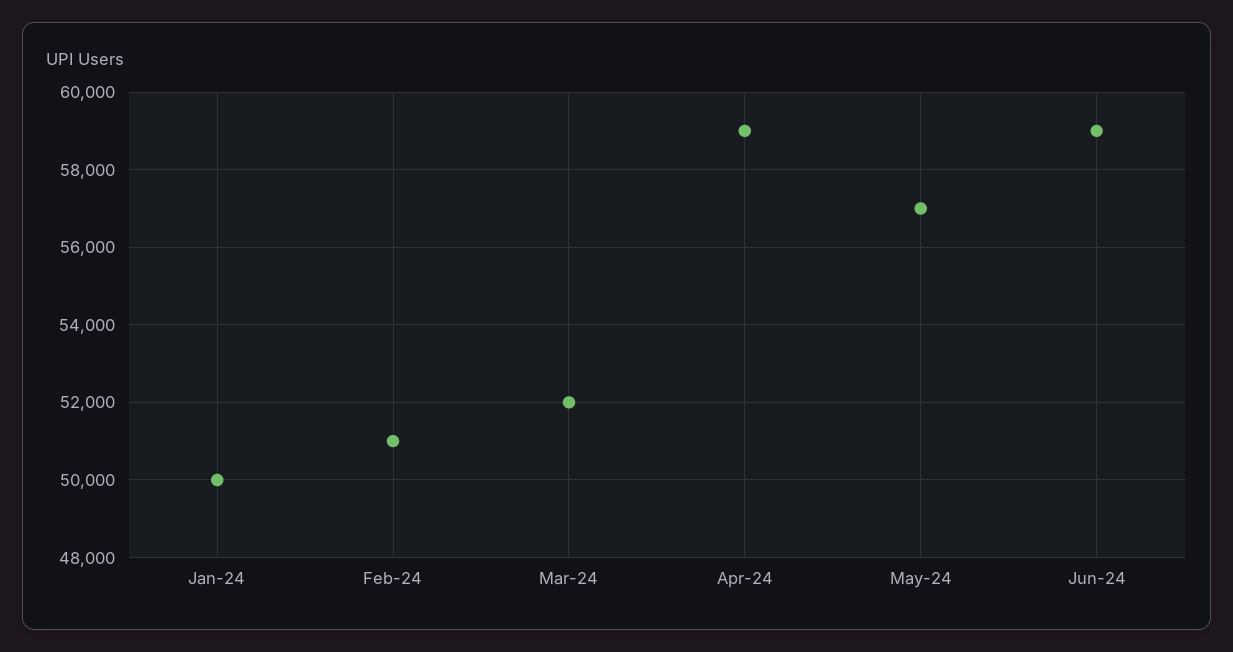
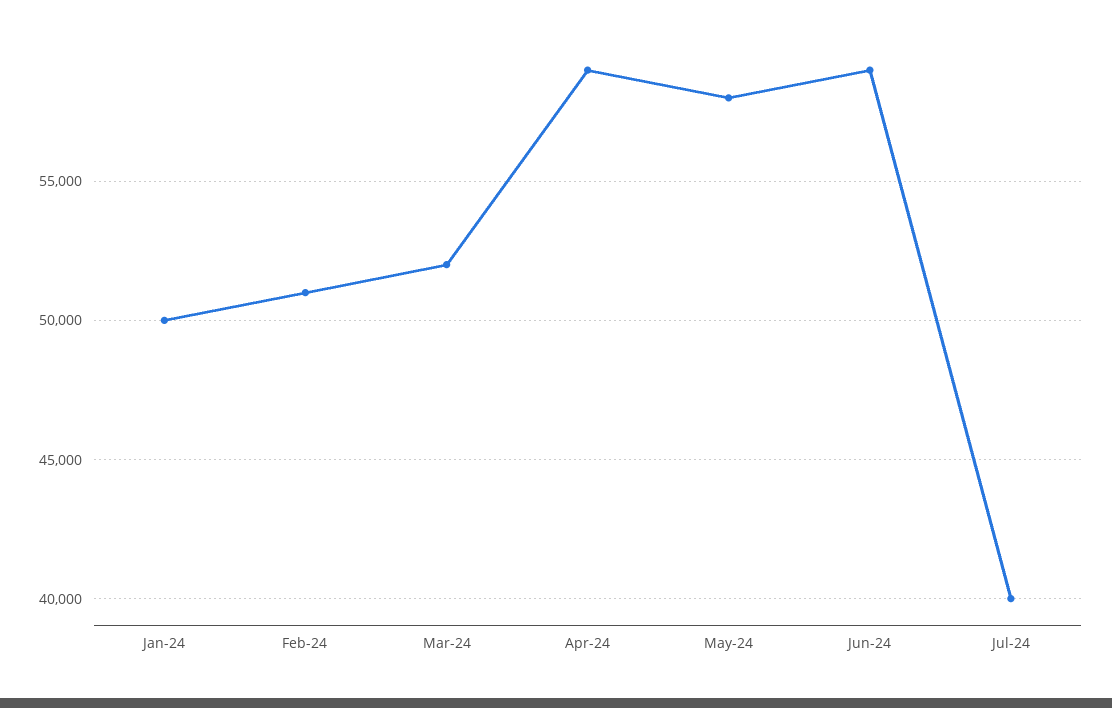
May-24: 57000 -> 58000
Jul-24: none -> 40000

